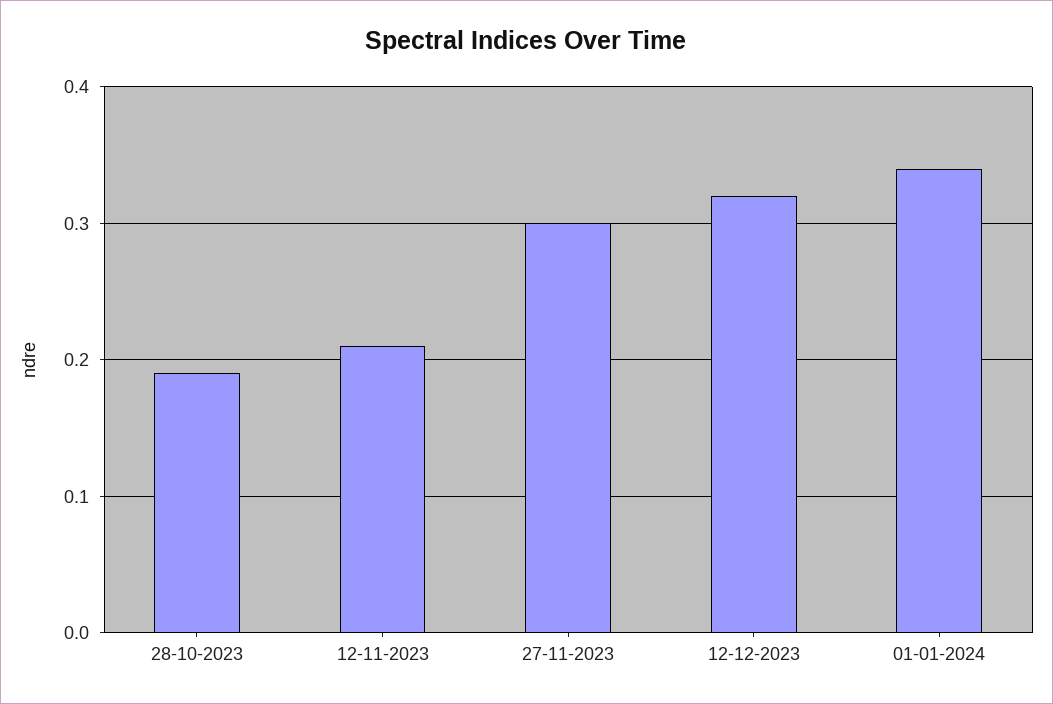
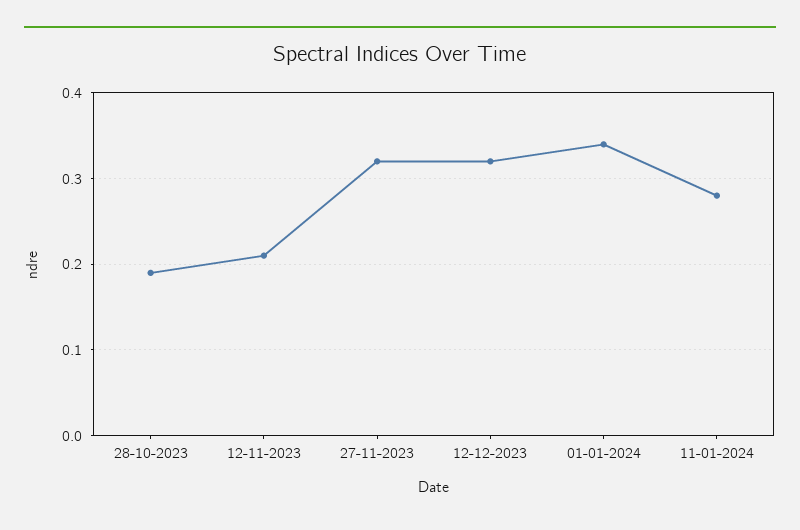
27-11-2023: 0.3 -> 0.32
11-01-2024: none -> 0.28

